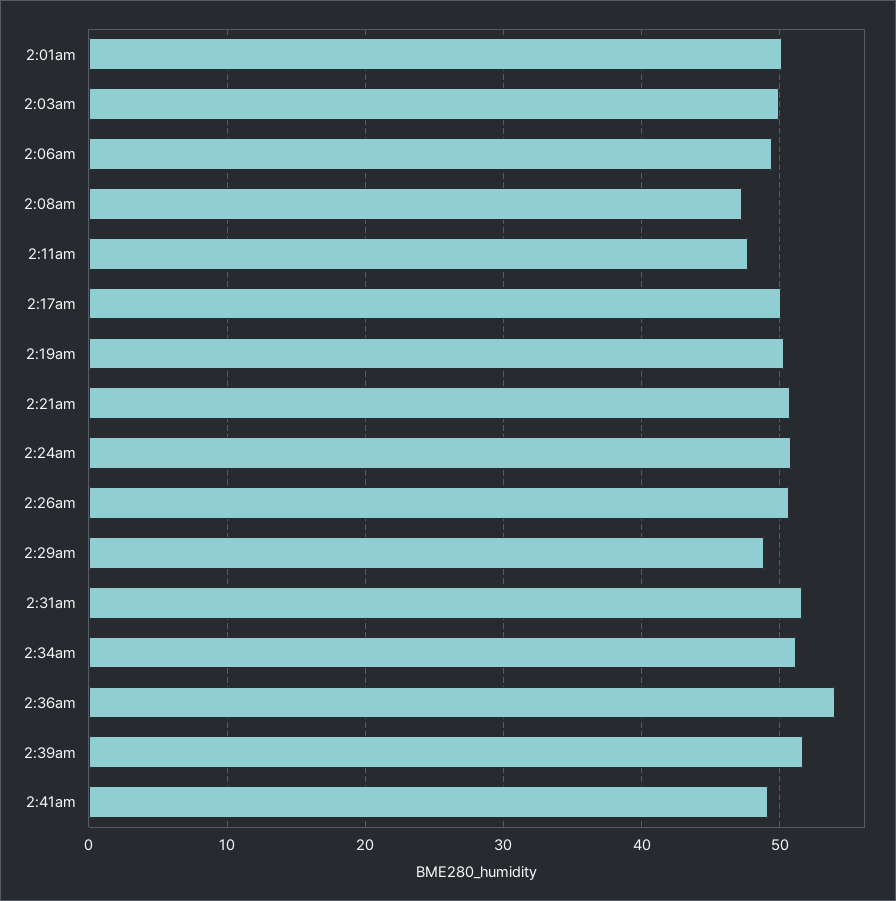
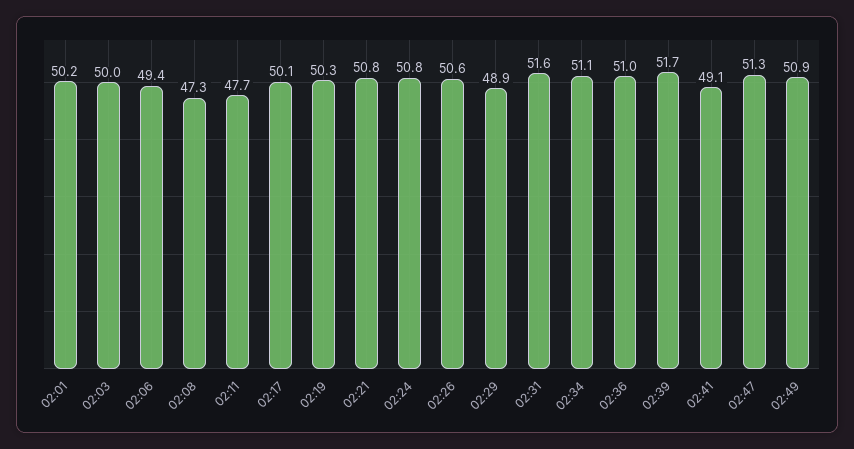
2:36am: 54 -> 51
02:47: none -> 51.3
02:49: none -> 50.9

